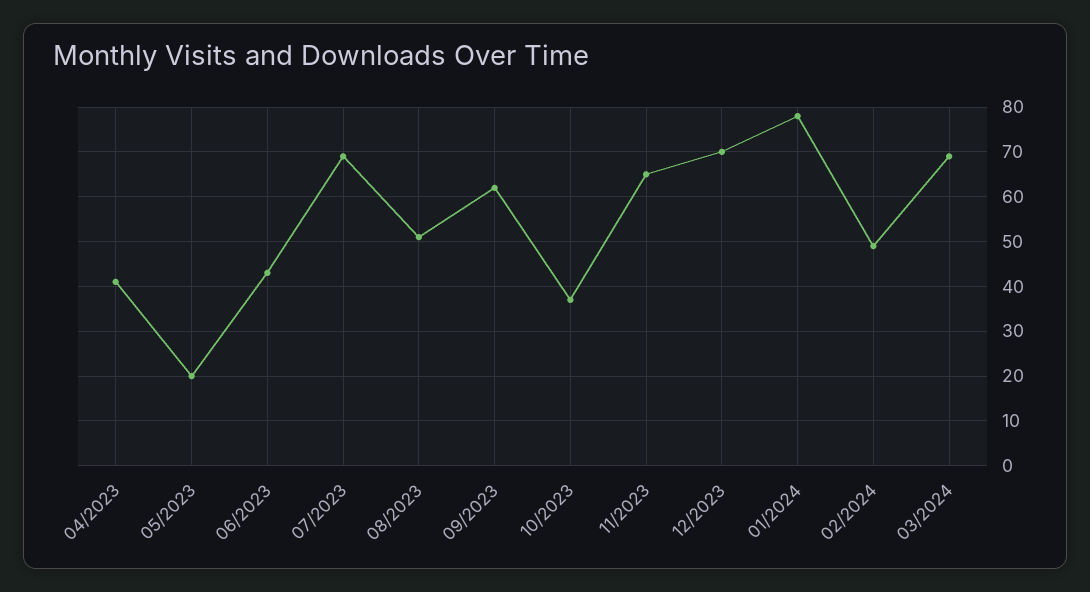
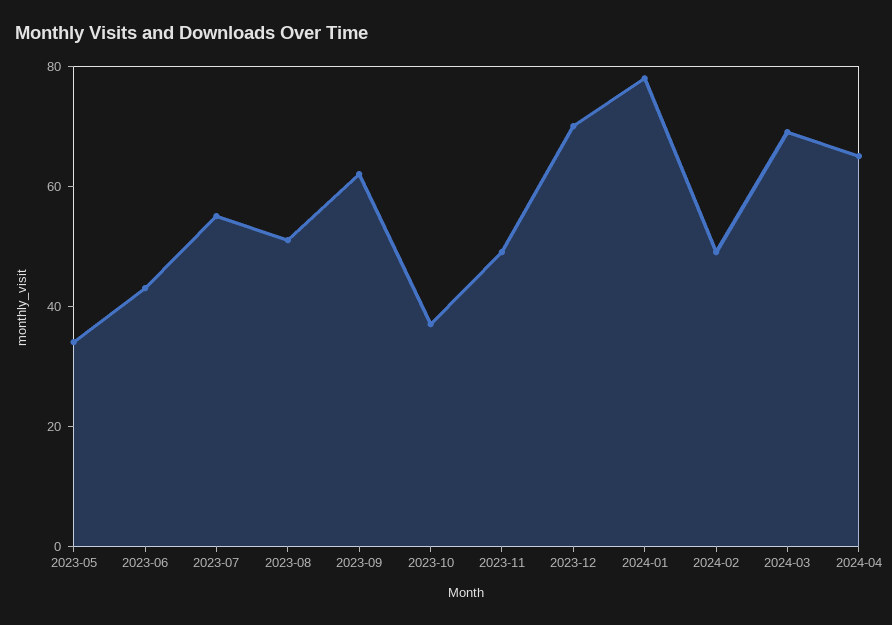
04/2023: 40 -> none
05/2023: 20 -> 35
07/2023: 70 -> 55
11/2023: 65 -> 50
2024-04: none -> 65

